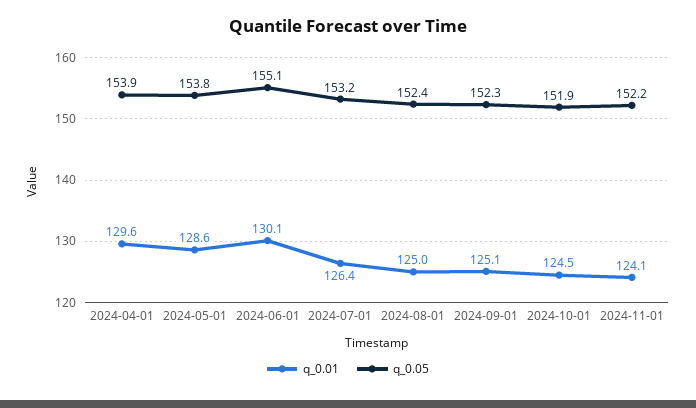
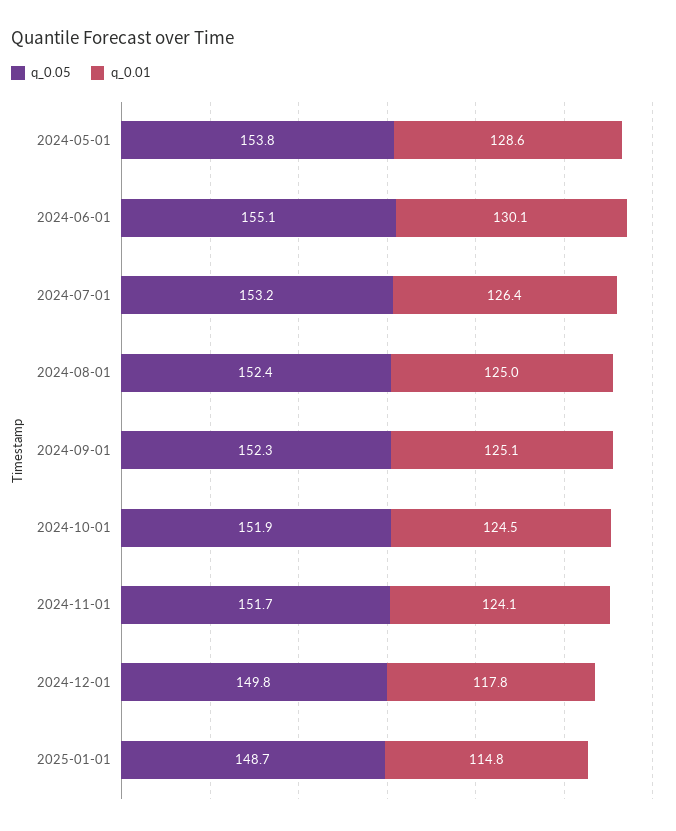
q_0.01, 2024-04-01: 129.6 -> none
q_0.05, 2024-04-01: 153.9 -> none
q_0.05, 2024-11-01: 152.2 -> 151.7
q_0.05, 2024-12-01: none -> 149.8
q_0.01, 2024-12-01: none -> 117.8
q_0.05, 2025-01-01: none -> 148.7
q_0.01, 2025-01-01: none -> 114.8

